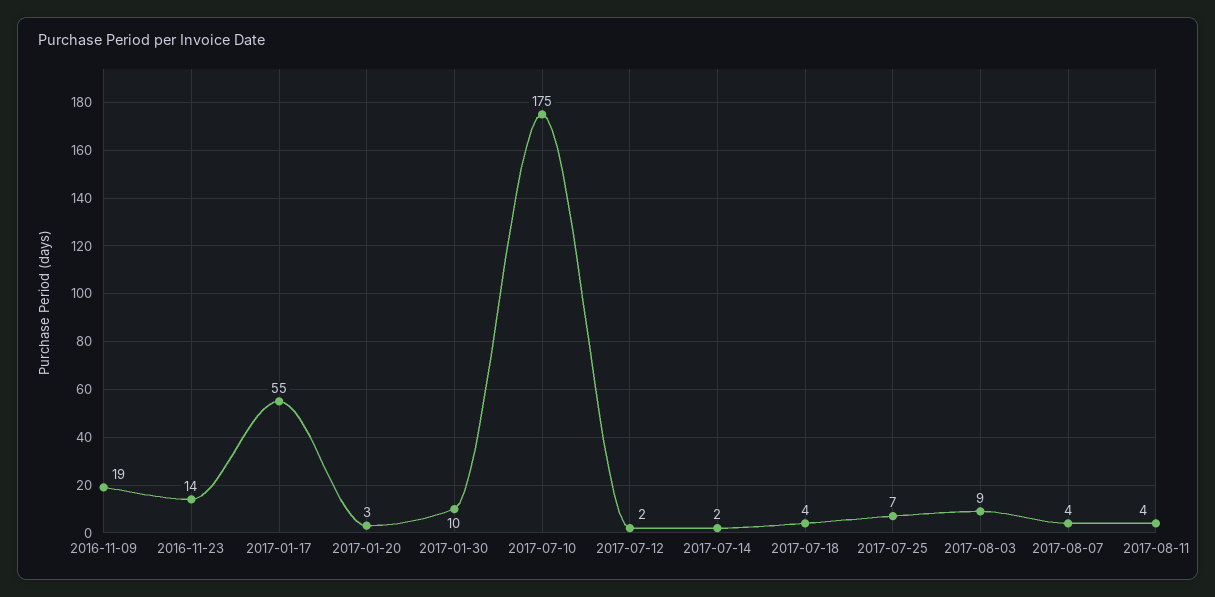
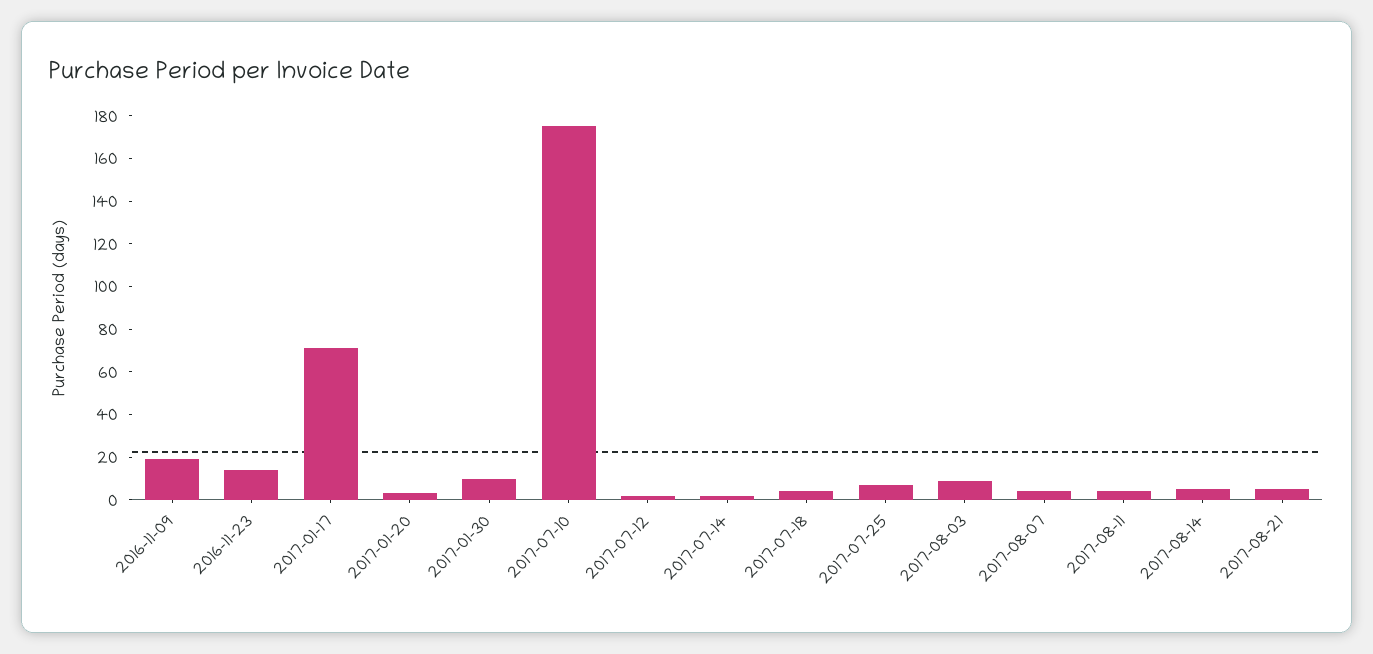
2017-01-17: 55 -> 70
2017-08-14: none -> 5
2017-08-21: none -> 5

